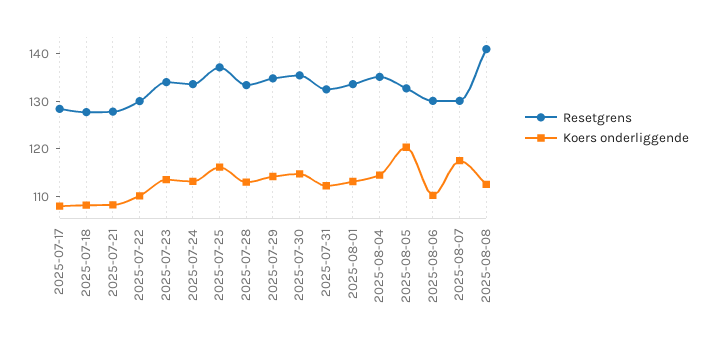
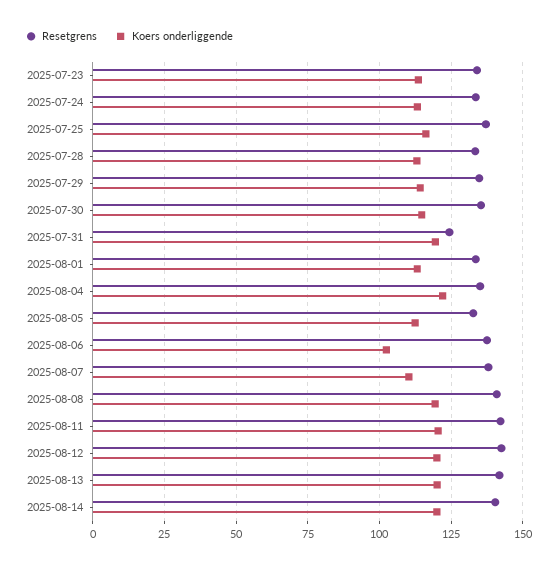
Resetgrens, 2025-07-17: 128 -> none
Koers onderliggende, 2025-07-17: 108 -> none
Resetgrens, 2025-07-18: 128 -> none
Koers onderliggende, 2025-07-18: 108 -> none
Resetgrens, 2025-07-21: 128 -> none
Koers onderliggende, 2025-07-21: 108 -> none
Resetgrens, 2025-07-22: 130 -> none
Koers onderliggende, 2025-07-22: 110 -> none
Resetgrens, 2025-07-31: 132 -> 125
Koers onderliggende, 2025-07-31: 112 -> 120
Koers onderliggende, 2025-08-04: 114 -> 122.5
Koers onderliggende, 2025-08-05: 120 -> 112.5
Resetgrens, 2025-08-06: 130 -> 137.5
Koers onderliggende, 2025-08-06: 110 -> 102.5
Resetgrens, 2025-08-07: 130 -> 137.5
Koers onderliggende, 2025-08-07: 118 -> 110
Koers onderliggende, 2025-08-08: 112 -> 120
Resetgrens, 2025-08-11: none -> 142.5
Koers onderliggende, 2025-08-11: none -> 120
Resetgrens, 2025-08-12: none -> 142.5
Koers onderliggende, 2025-08-12: none -> 120
Resetgrens, 2025-08-13: none -> 142.5
Koers onderliggende, 2025-08-13: none -> 120
Resetgrens, 2025-08-14: none -> 140
Koers onderliggende, 2025-08-14: none -> 120

